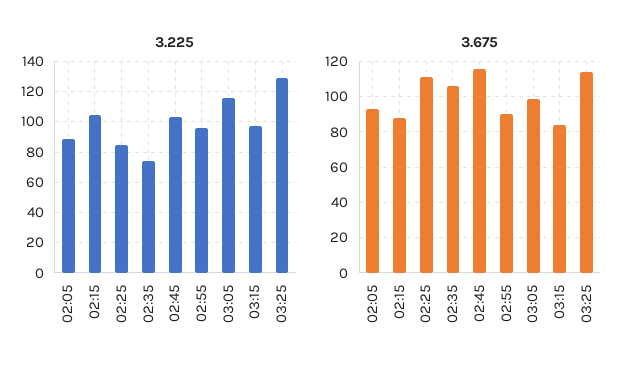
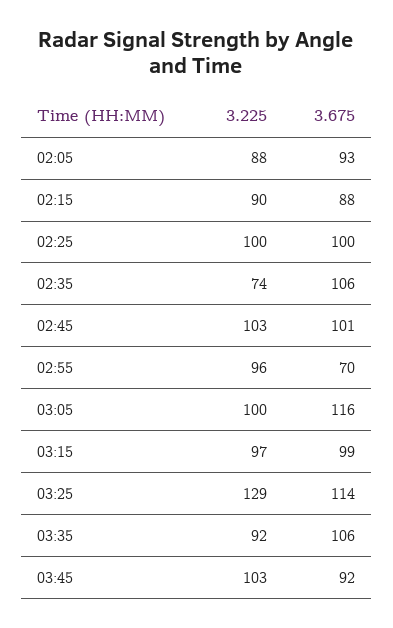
3.225, 02:15: 105 -> 90
3.225, 02:25: 85 -> 100
3.225, 03:05: 115 -> 100
3.675, 02:25: 110 -> 100
3.675, 02:45: 115 -> 101
3.675, 02:55: 90 -> 70
3.675, 03:05: 100 -> 116
3.675, 03:15: 85 -> 99
3.225, 03:35: none -> 92
3.675, 03:35: none -> 106
3.225, 03:45: none -> 103
3.675, 03:45: none -> 92

